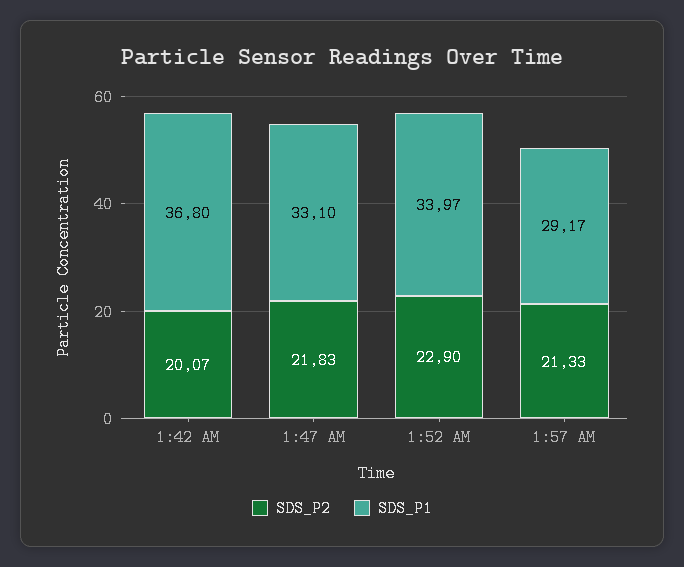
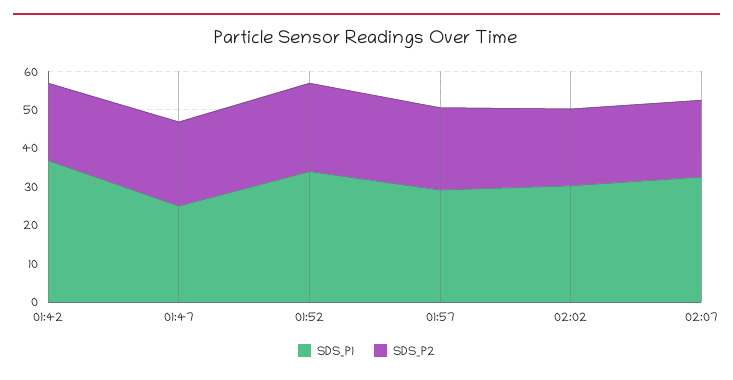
SDS_P1, 1:47 AM: 33.1 -> 25
SDS_P1, 02:02: none -> 30
SDS_P2, 02:02: none -> 20
SDS_P1, 02:07: none -> 32.5
SDS_P2, 02:07: none -> 20

